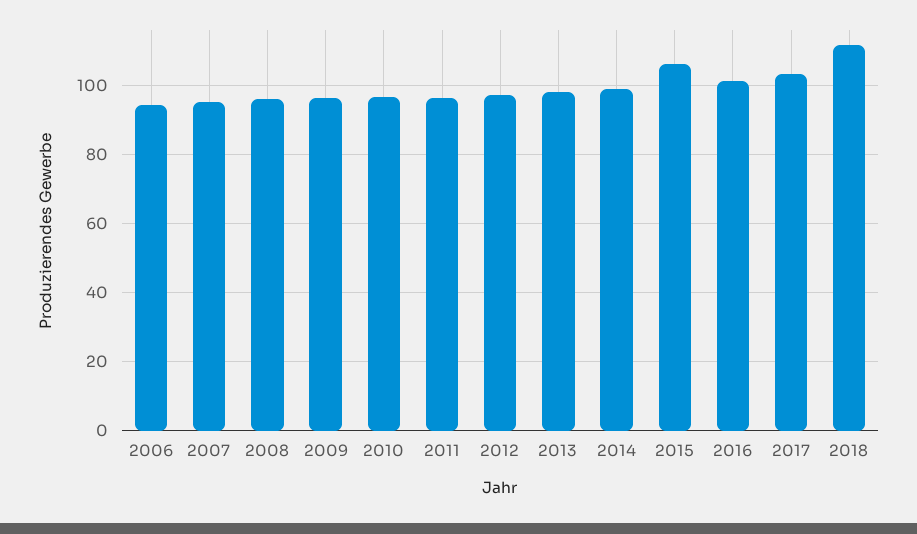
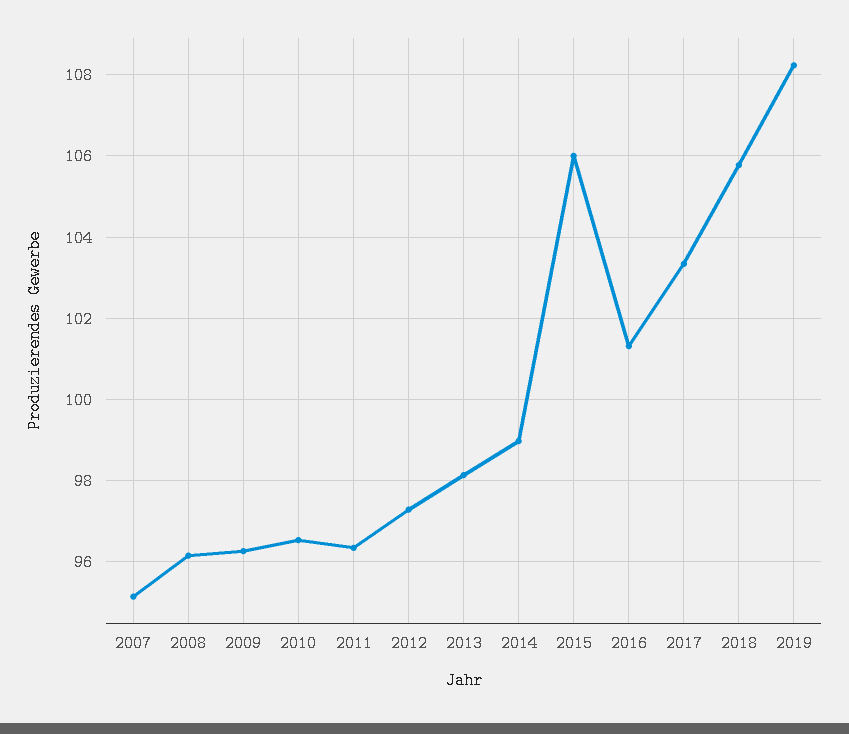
2006: 94 -> none
2018: 112 -> 105.8
2019: none -> 108.2

